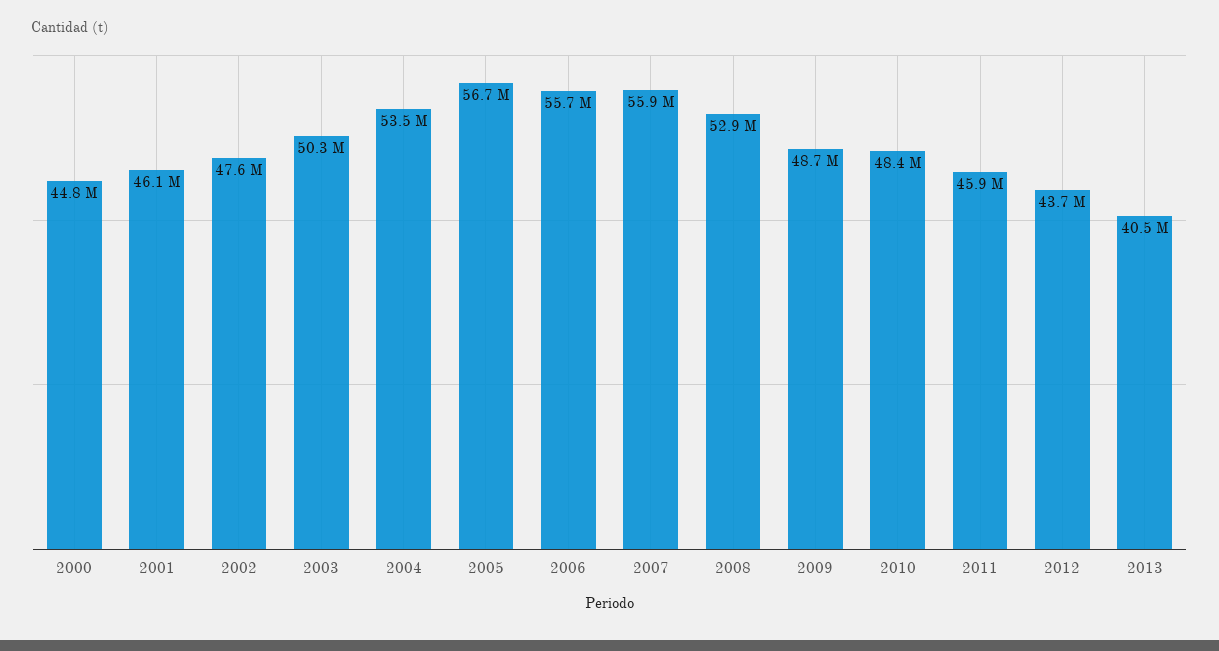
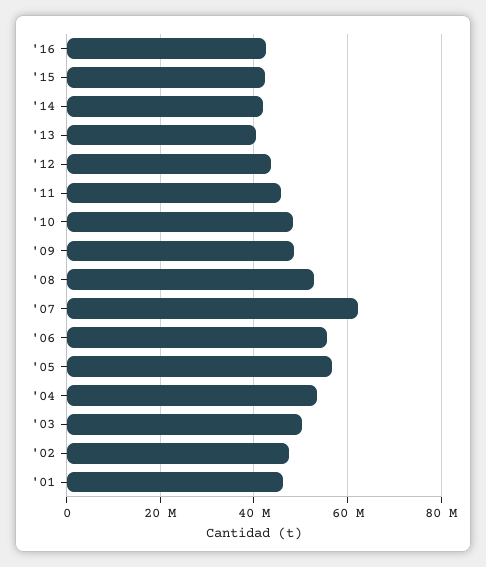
2000: 44800000 -> none
2007: 55900000 -> 62000000
'16: none -> 42000000
'15: none -> 42000000
'14: none -> 42000000

